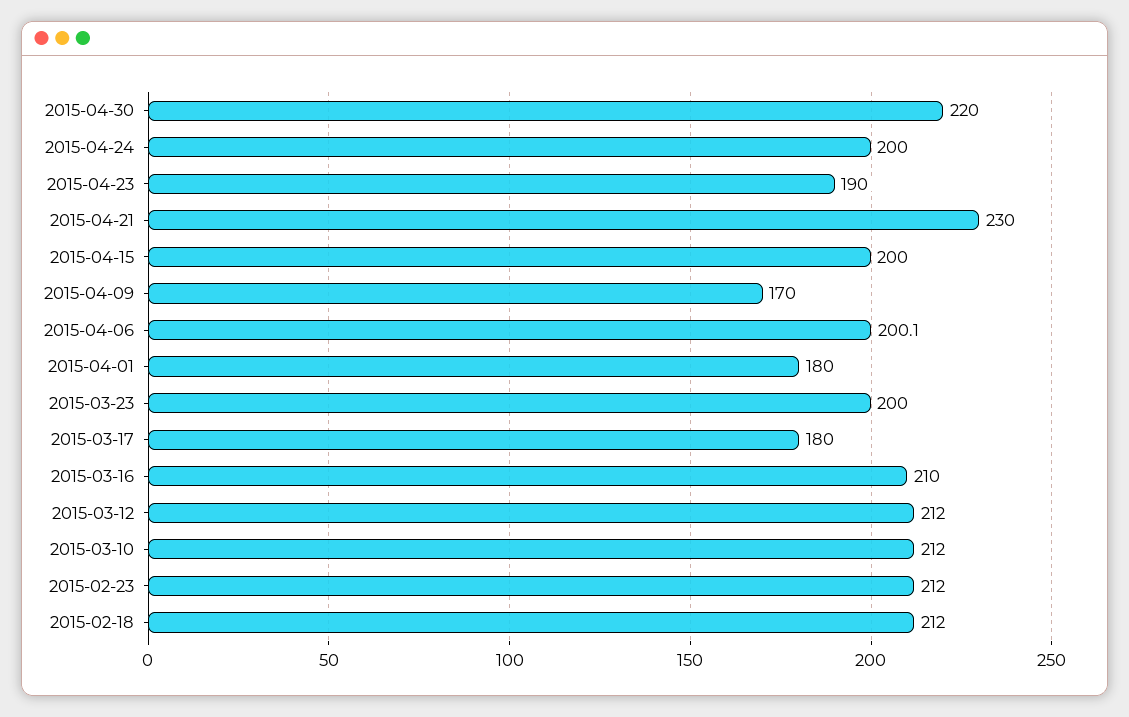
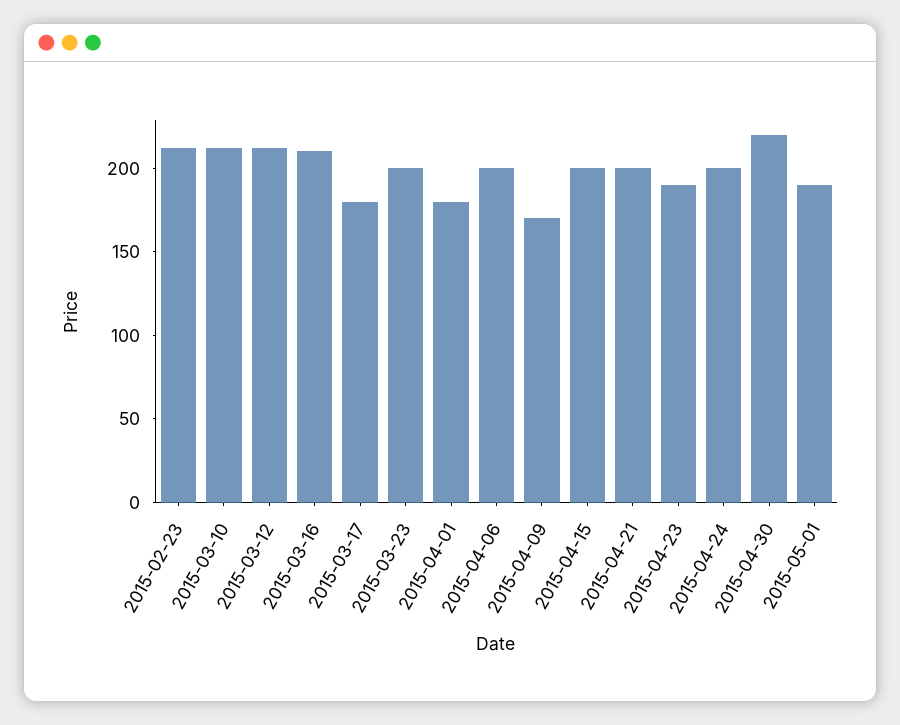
2015-04-21: 230 -> 200
2015-02-18: 212 -> none
2015-05-01: none -> 190

